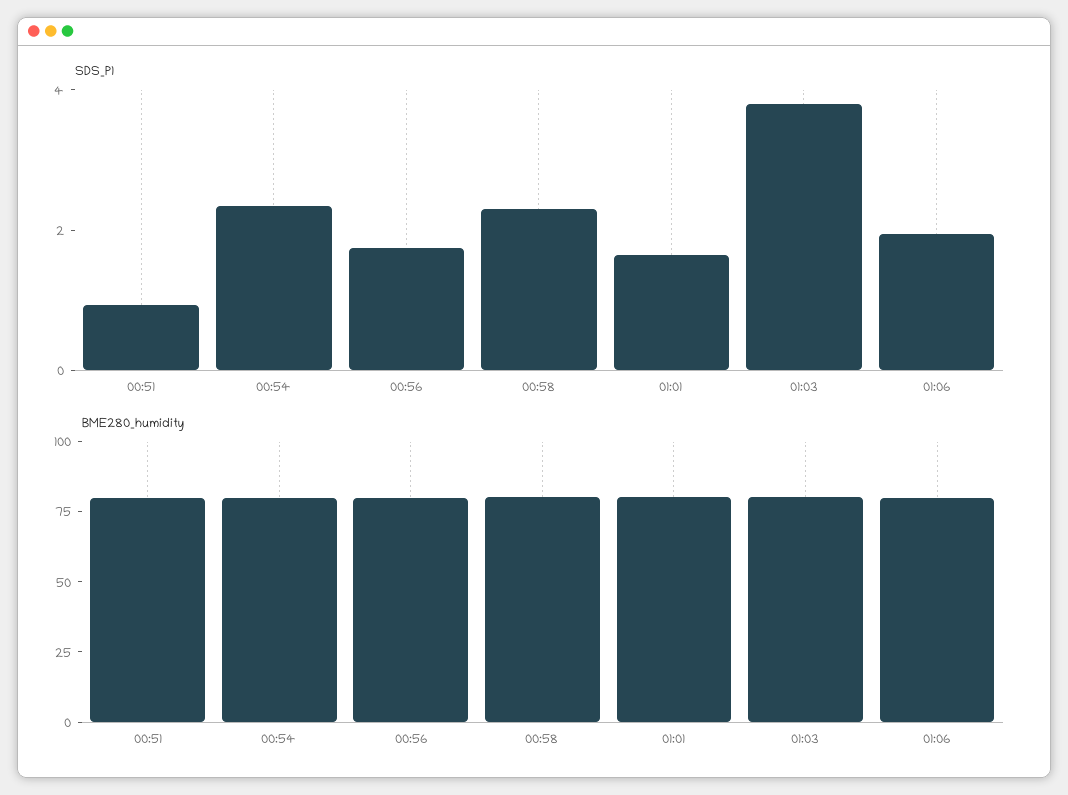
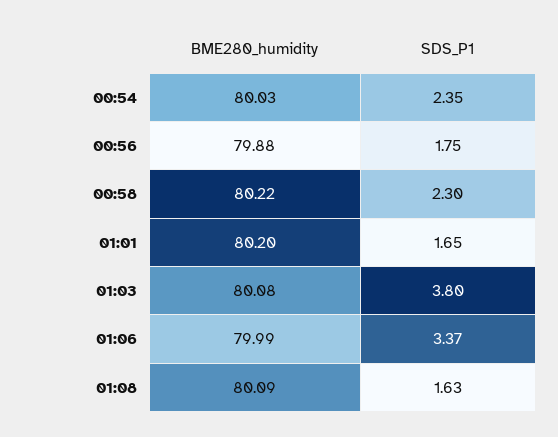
SDS_P1, 00:51: 1 -> none
SDS_P1, 01:06: 2 -> 3.37
BME280_humidity, 00:51: 80 -> none
BME280_humidity, 01:08: none -> 80.09
SDS_P1, 01:08: none -> 1.63

